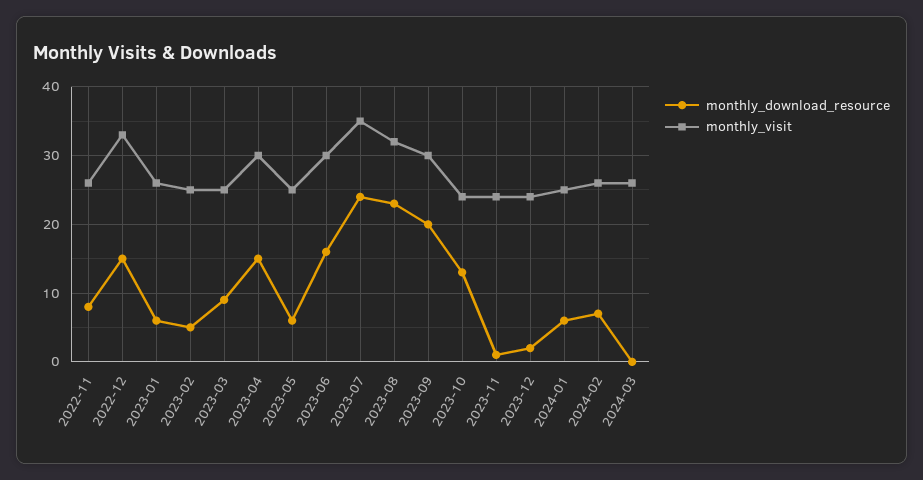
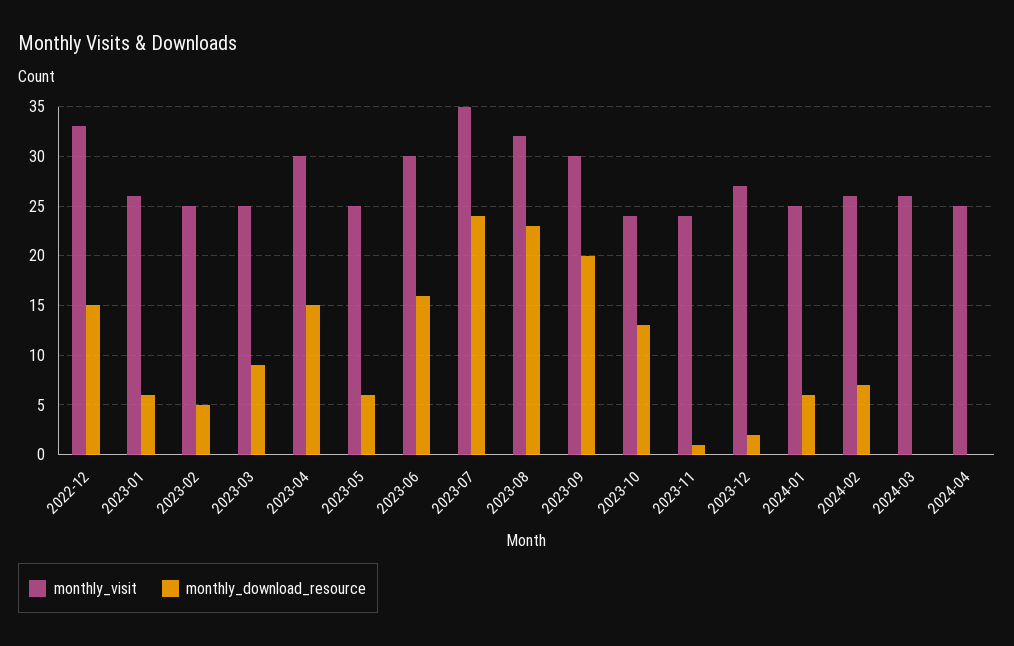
monthly_download_resource, 2022-11: 8 -> none
monthly_visit, 2022-11: 26 -> none
monthly_visit, 2023-12: 24 -> 27
monthly_visit, 2024-04: none -> 25
monthly_download_resource, 2024-04: none -> 0

